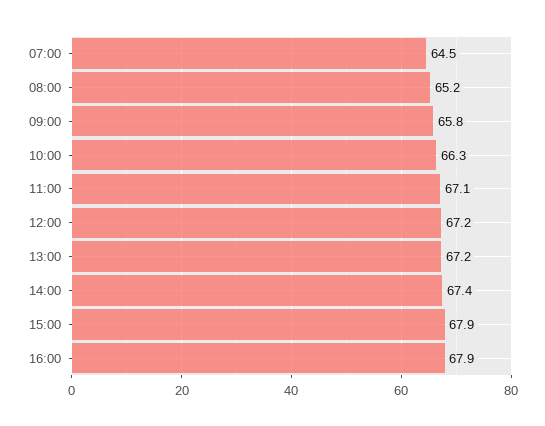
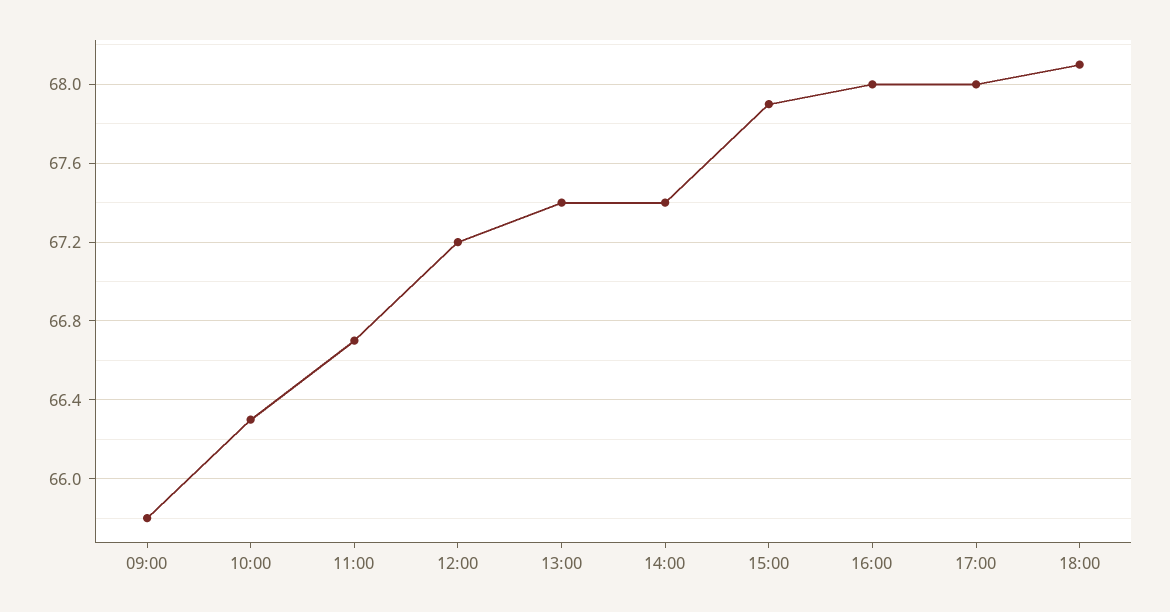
07:00: 64.5 -> none
08:00: 65.2 -> none
11:00: 67.1 -> 66.7
13:00: 67.2 -> 67.4
16:00: 67.9 -> 68
17:00: none -> 68
18:00: none -> 68.1

